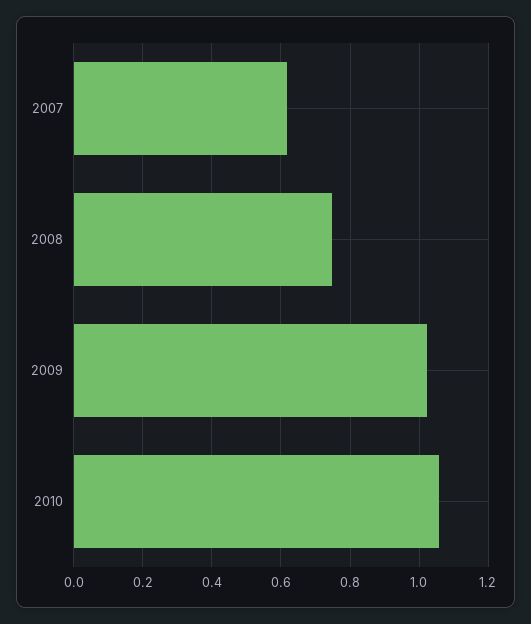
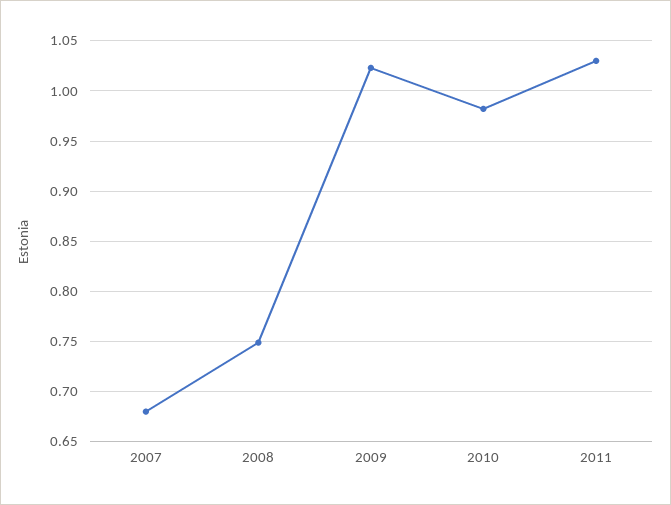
2007: 0.62 -> 0.68
2010: 1.06 -> 0.98
2011: none -> 1.03

